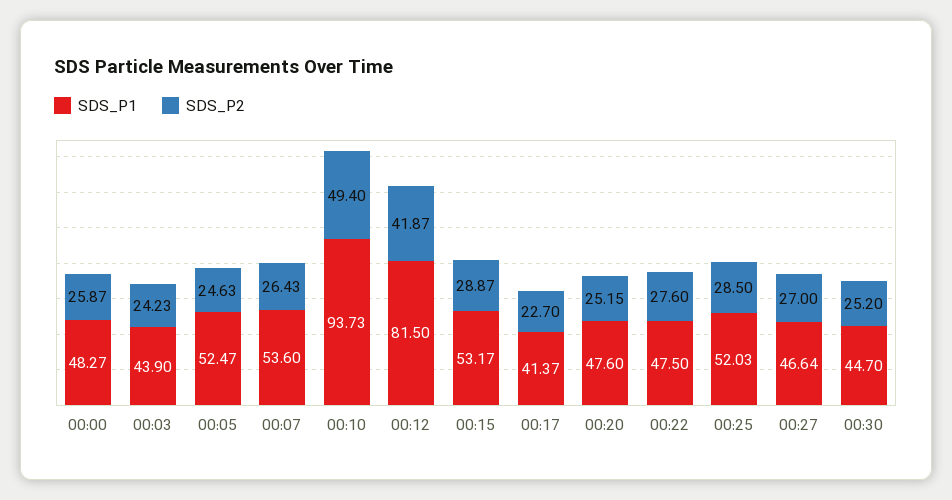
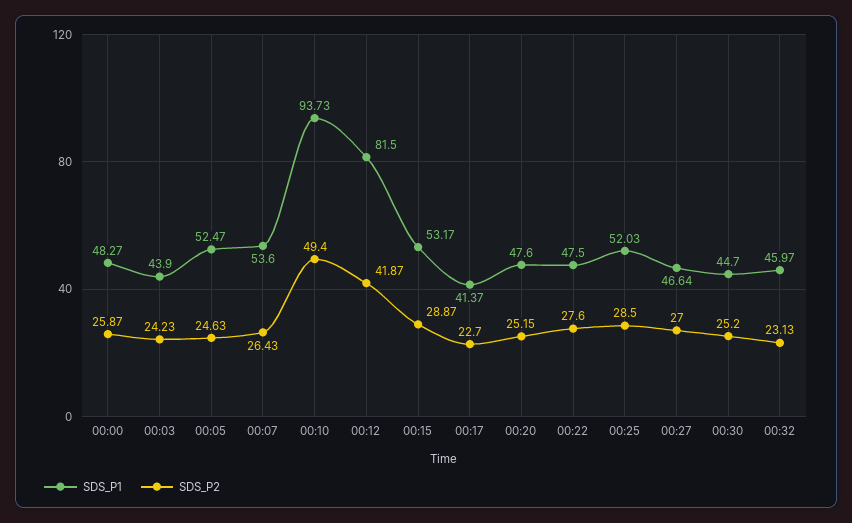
SDS_P1, 00:32: none -> 45.97
SDS_P2, 00:32: none -> 23.13

